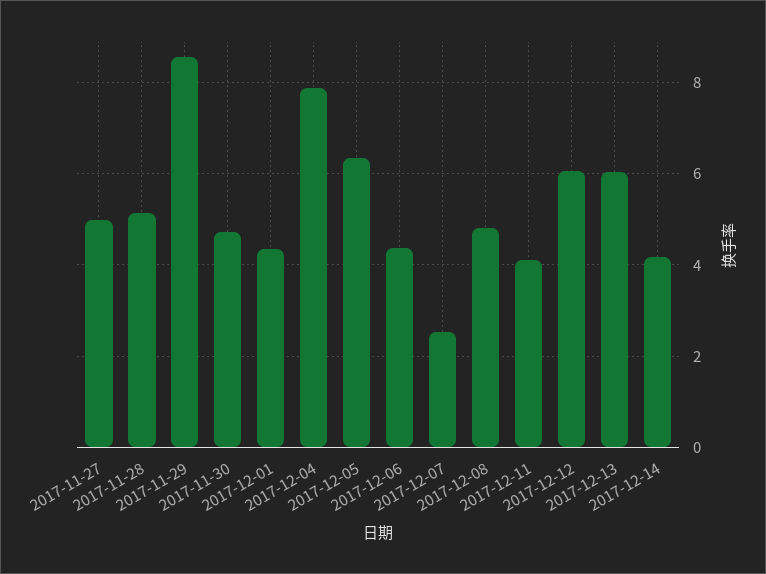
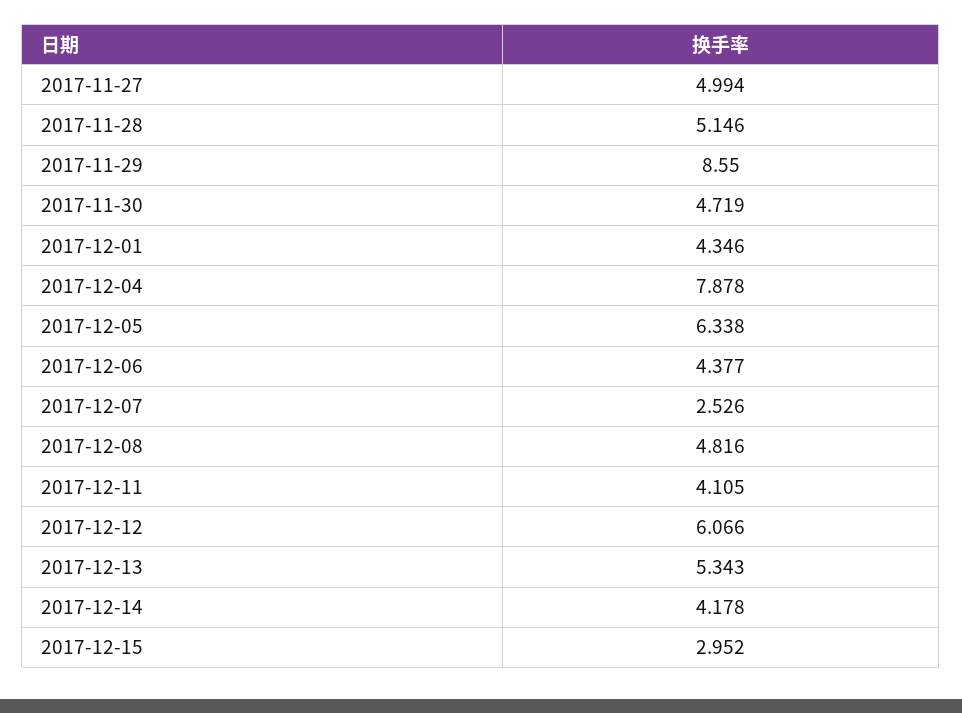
2017-12-13: 6 -> 5.343
2017-12-15: none -> 2.952

